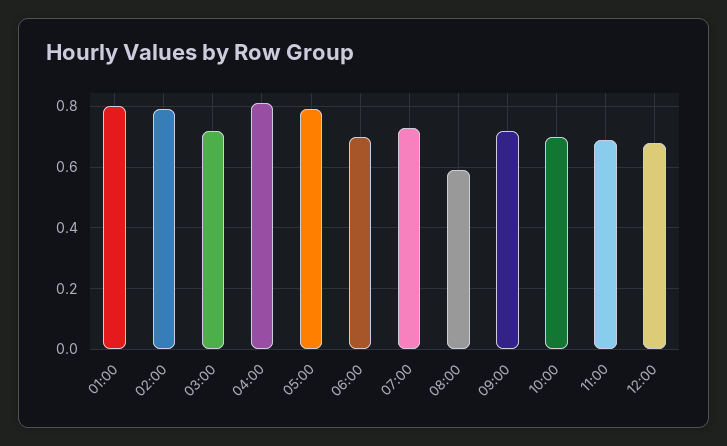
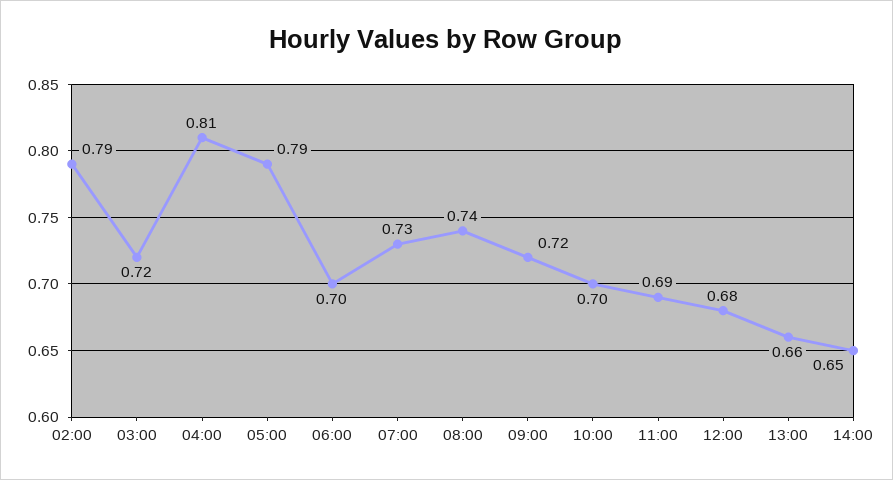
01:00: 0.8 -> none
08:00: 0.6 -> 0.74
13:00: none -> 0.66
14:00: none -> 0.65

